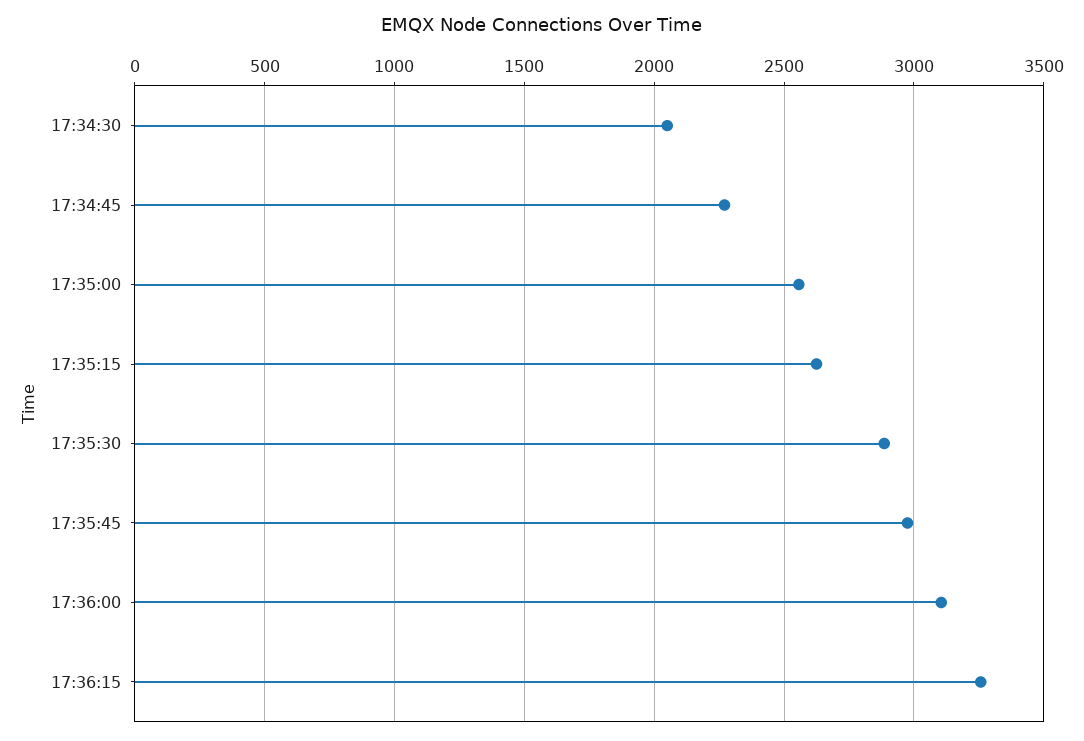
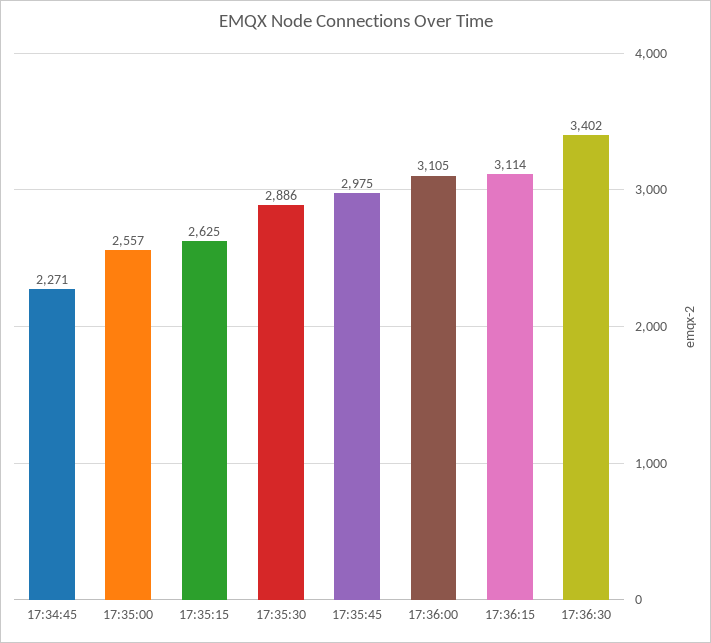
17:34:30: 2050 -> none
17:36:15: 3250 -> 3114
17:36:30: none -> 3402

